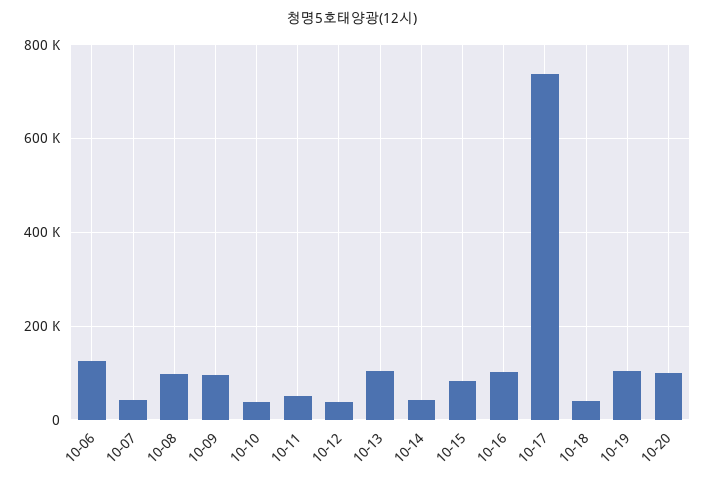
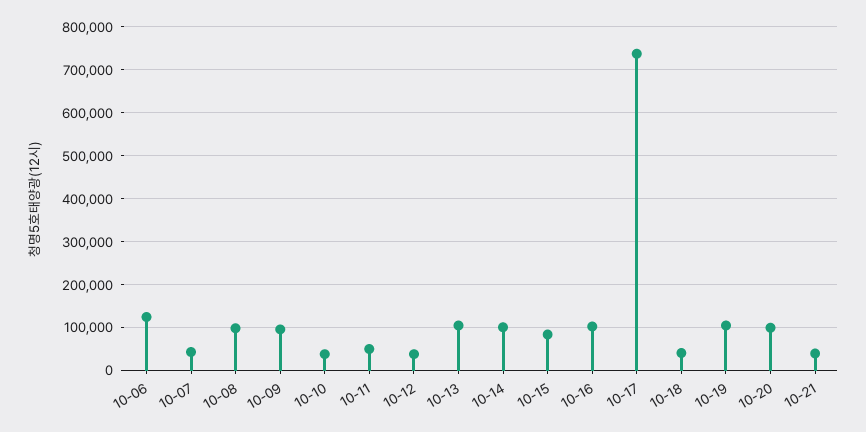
10-14: 40000 -> 100000
10-21: none -> 40000

